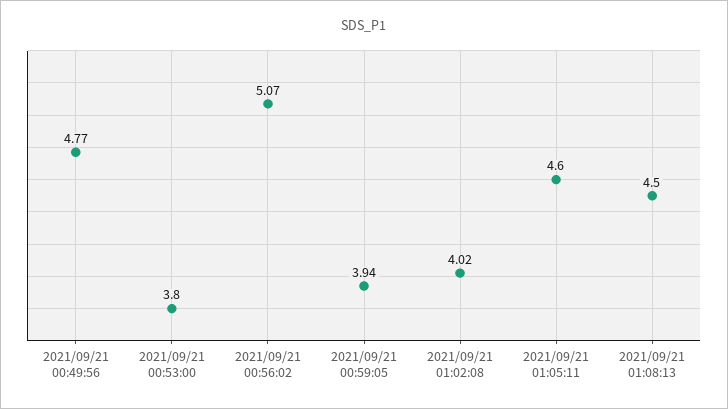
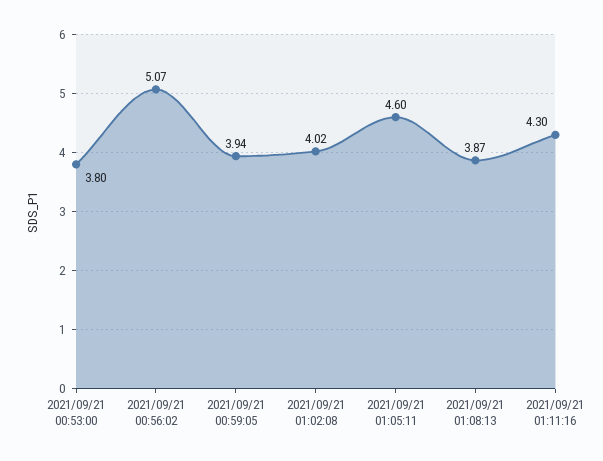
2021/09/21 00:49:56: 4.77 -> none
2021/09/21 01:08:13: 4.5 -> 3.87
2021/09/21 01:11:16: none -> 4.3

